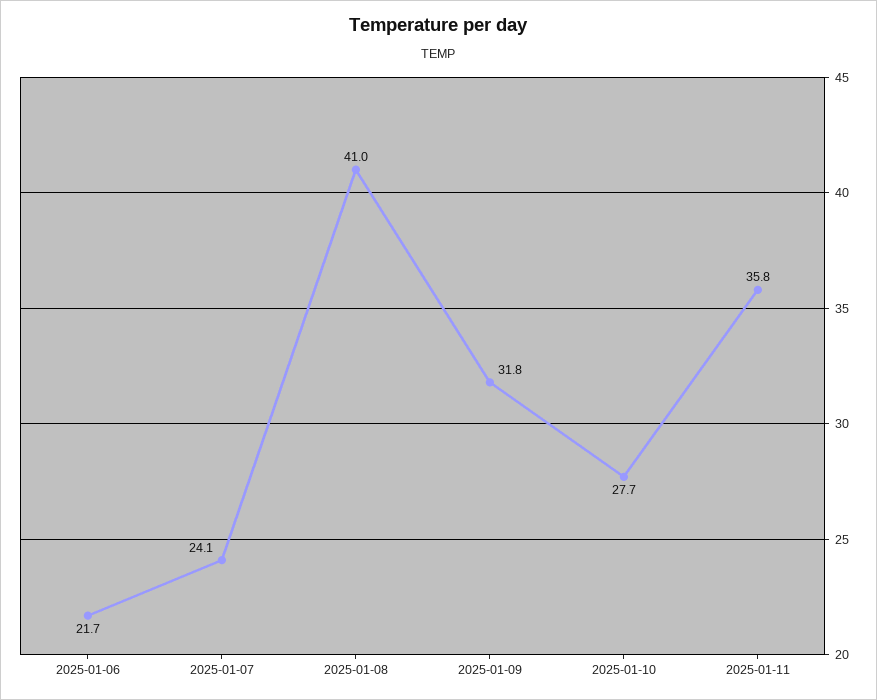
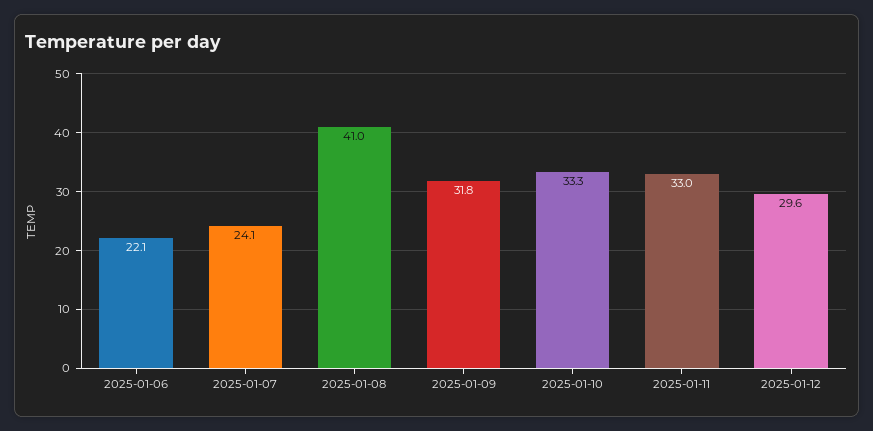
2025-01-06: 21.7 -> 22.1
2025-01-10: 27.7 -> 33.3
2025-01-11: 35.8 -> 33
2025-01-12: none -> 29.6

